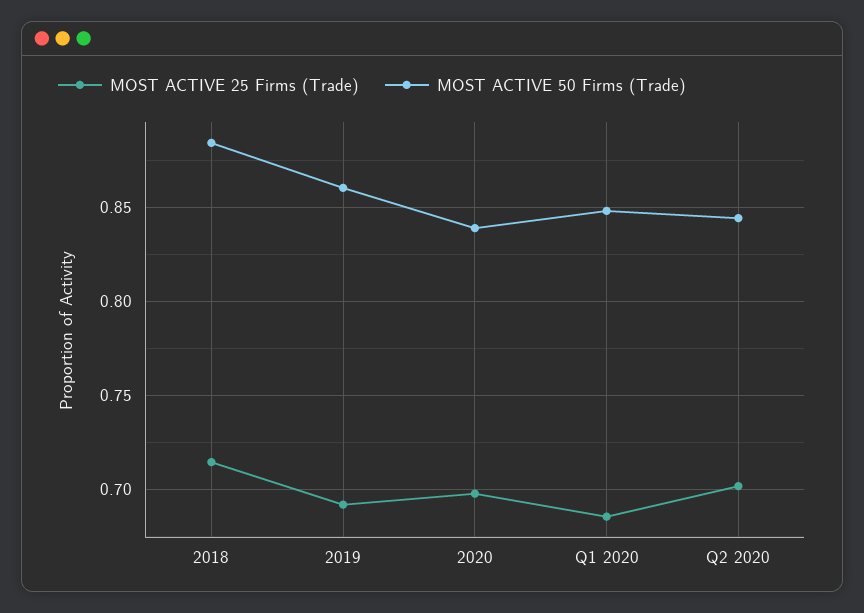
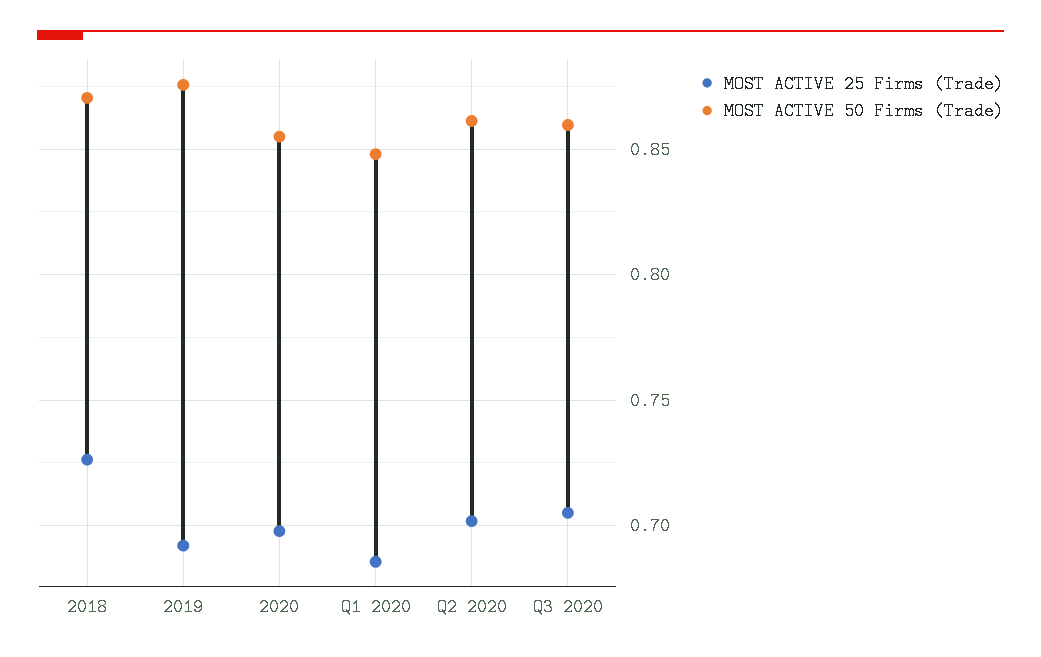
MOST ACTIVE 25 Firms (Trade), 2018: 0.715 -> 0.725
MOST ACTIVE 50 Firms (Trade), 2018: 0.885 -> 0.87
MOST ACTIVE 50 Firms (Trade), 2019: 0.86 -> 0.875
MOST ACTIVE 50 Firms (Trade), 2020: 0.84 -> 0.855
MOST ACTIVE 50 Firms (Trade), Q2 2020: 0.845 -> 0.86
MOST ACTIVE 25 Firms (Trade), Q3 2020: none -> 0.705
MOST ACTIVE 50 Firms (Trade), Q3 2020: none -> 0.86

